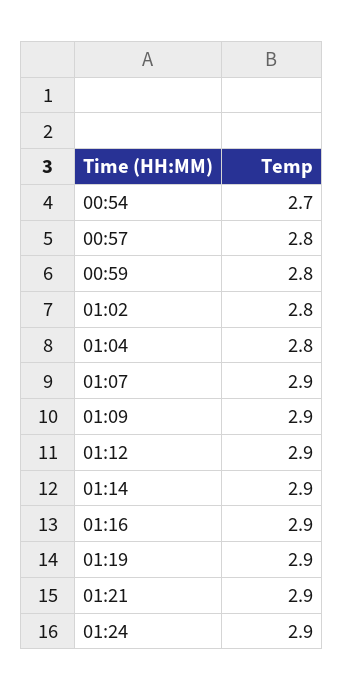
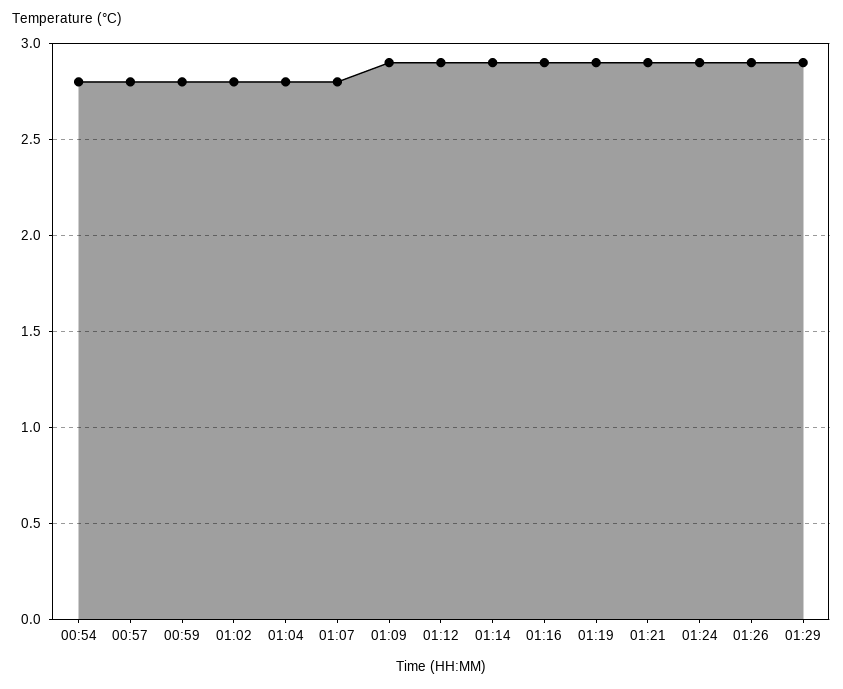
00:54: 2.7 -> 2.8
01:07: 2.9 -> 2.8
01:26: none -> 2.9
01:29: none -> 2.9

